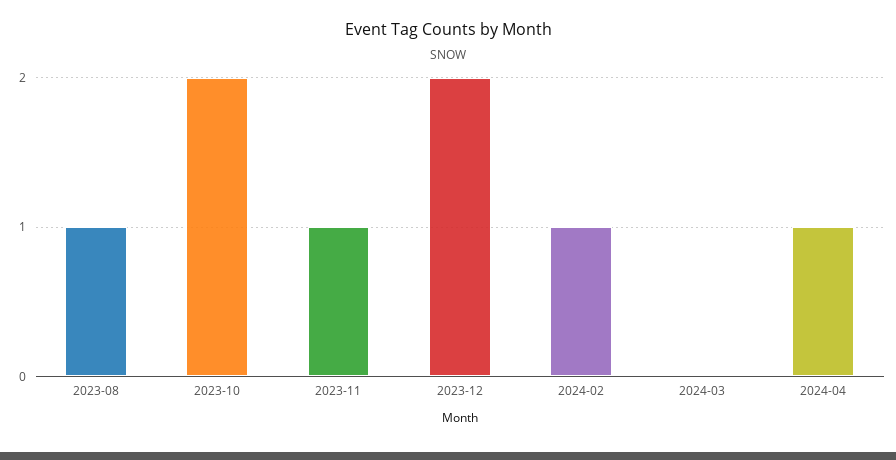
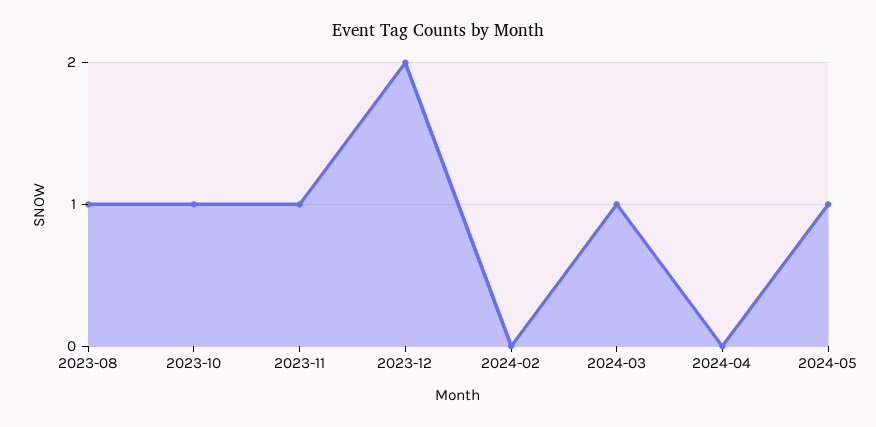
2023-10: 2 -> 1
2024-02: 1 -> 0
2024-03: 0 -> 1
2024-04: 1 -> 0
2024-05: none -> 1

